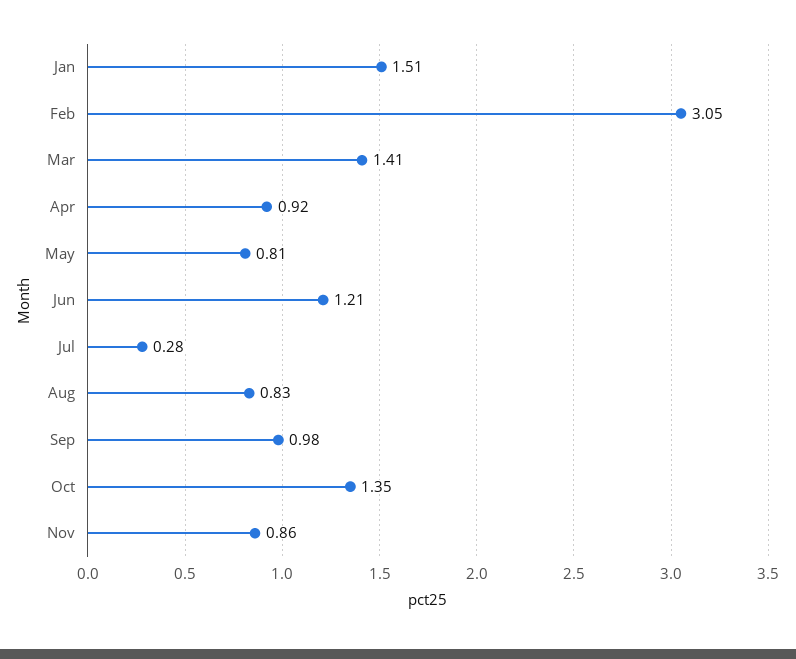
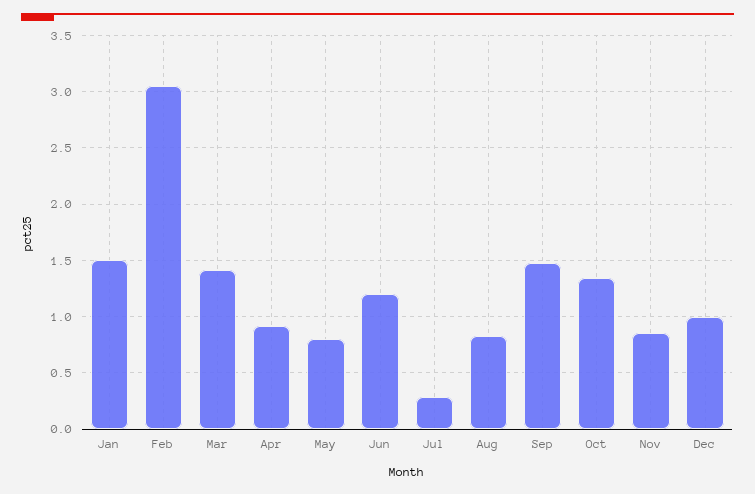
Sep: 0.98 -> 1.5
Dec: none -> 1

